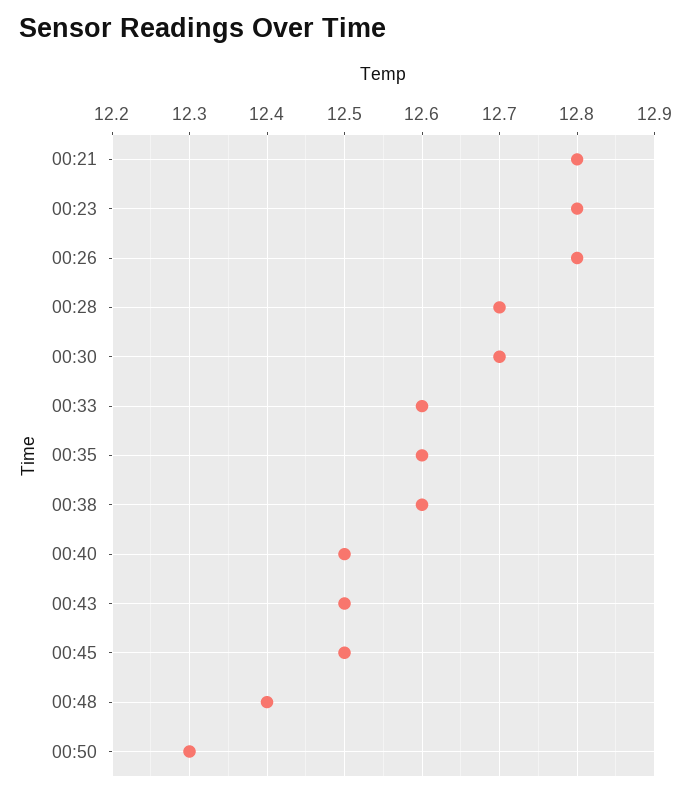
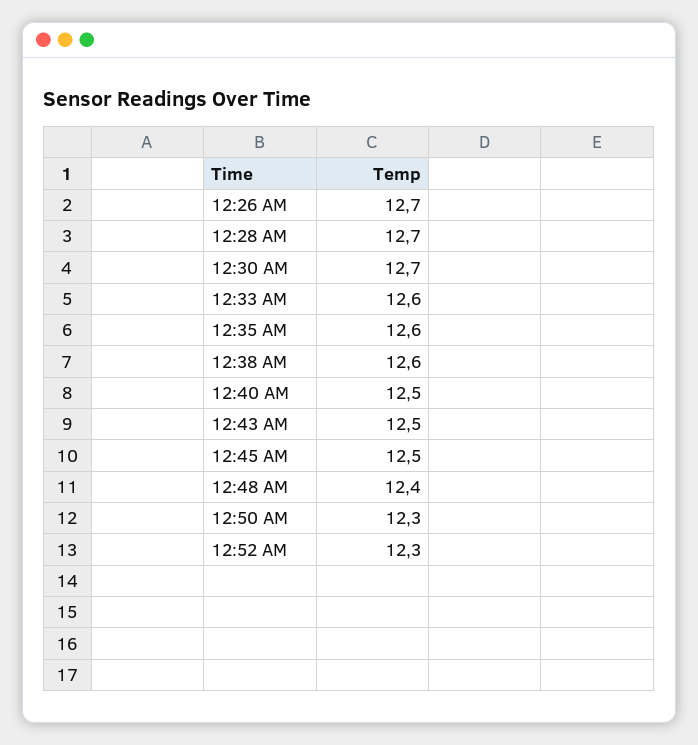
00:21: 12.8 -> none
00:23: 12.8 -> none
00:26: 12.8 -> 12.7
12:52 AM: none -> 12.3

